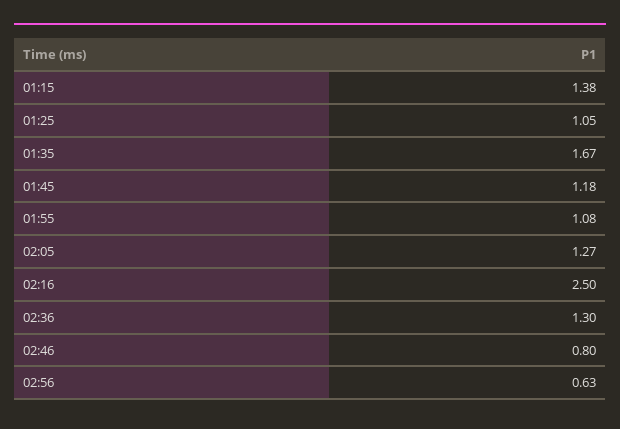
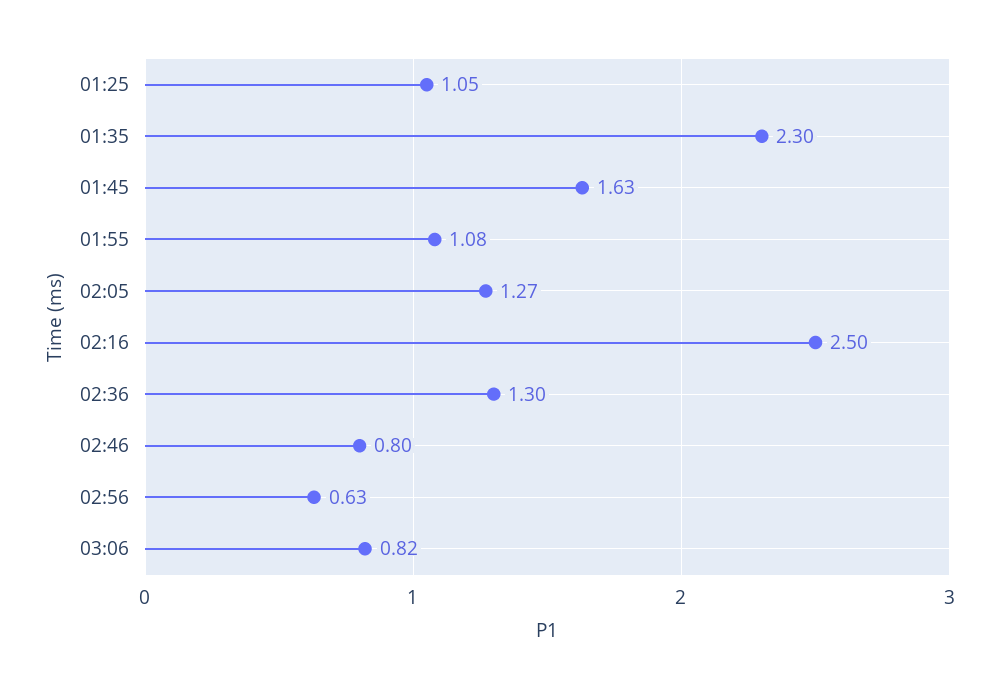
01:15: 1.38 -> none
01:35: 1.67 -> 2.3
01:45: 1.18 -> 1.63
03:06: none -> 0.82

